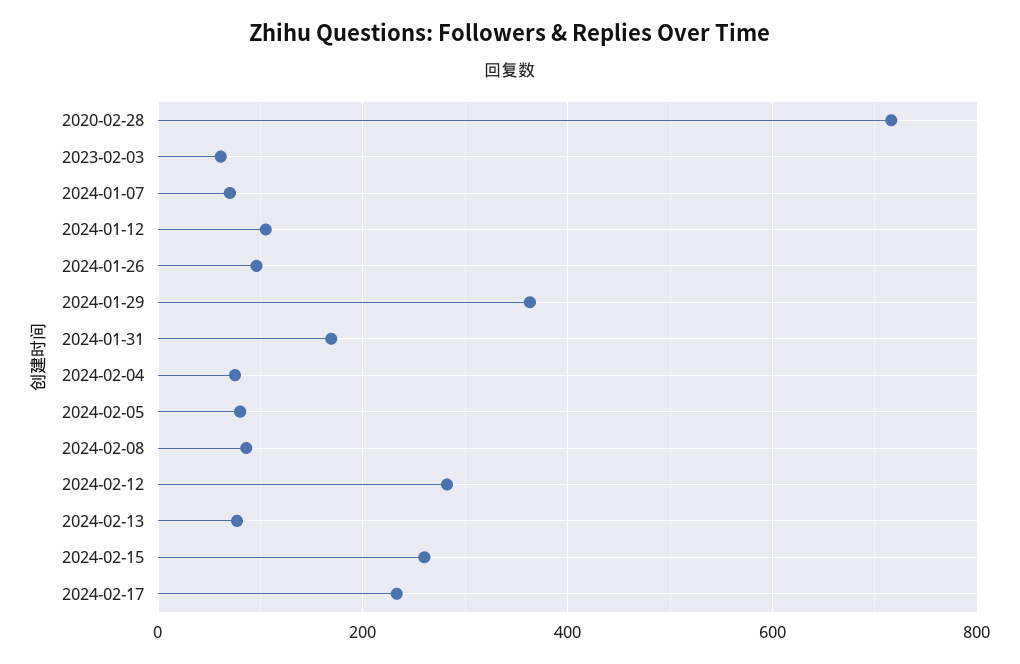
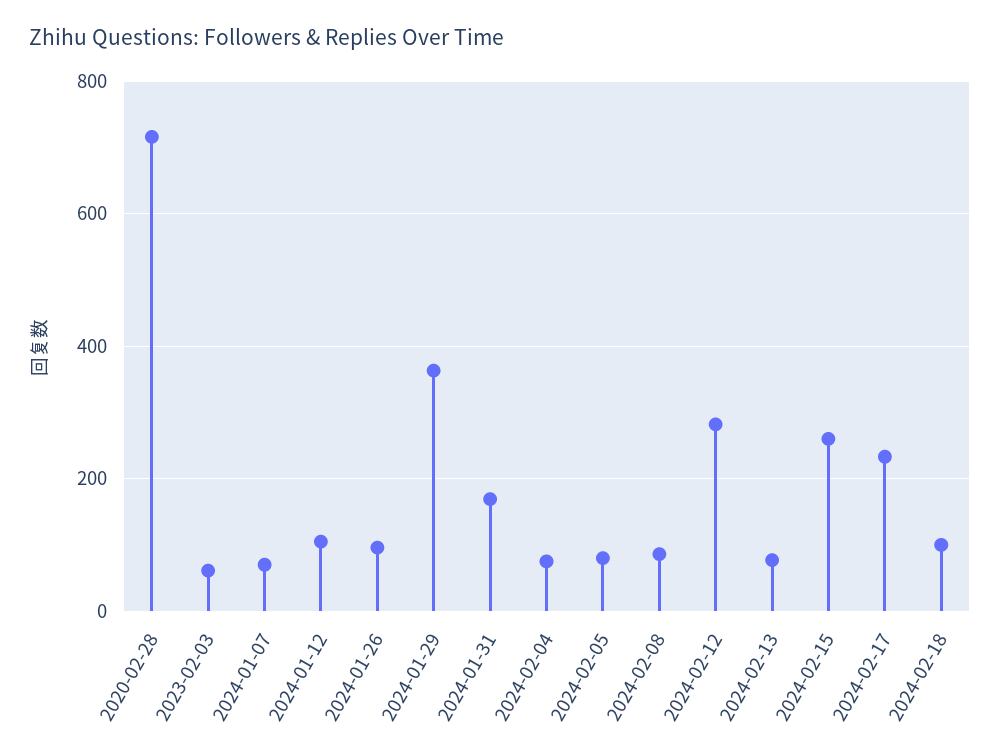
2024-02-18: none -> 100

